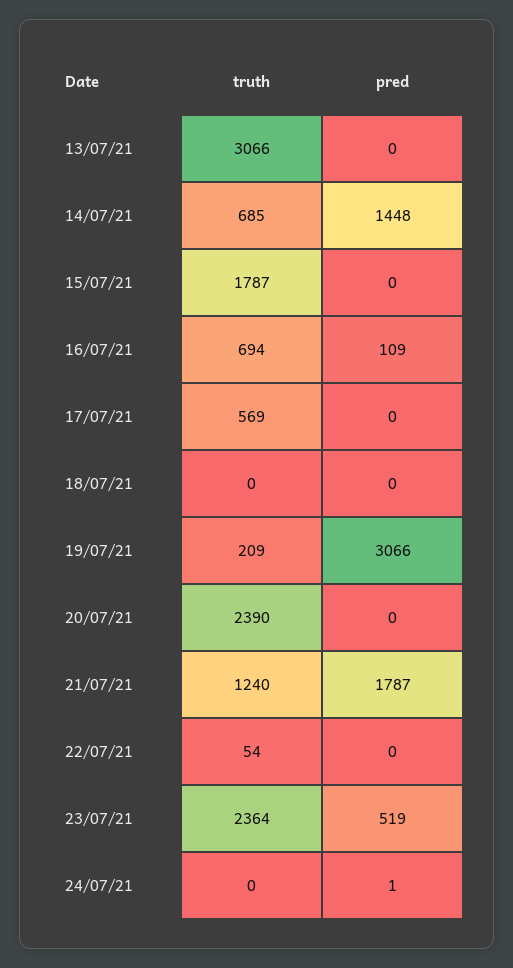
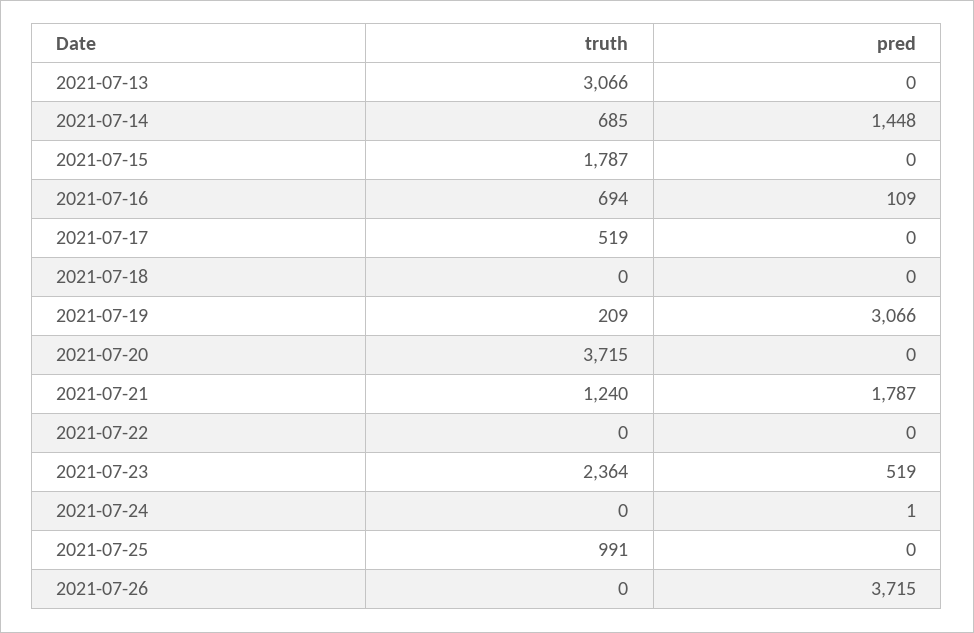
truth, 17/07/21: 569 -> 519
truth, 20/07/21: 2390 -> 3715
truth, 22/07/21: 54 -> 0
truth, 2021-07-25: none -> 991
pred, 2021-07-25: none -> 0
truth, 2021-07-26: none -> 0
pred, 2021-07-26: none -> 3715

